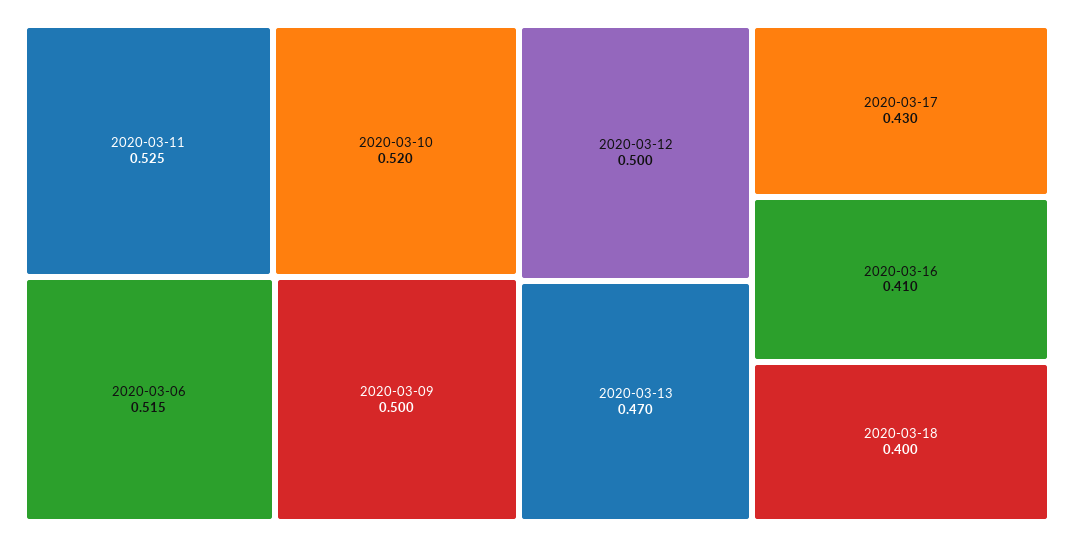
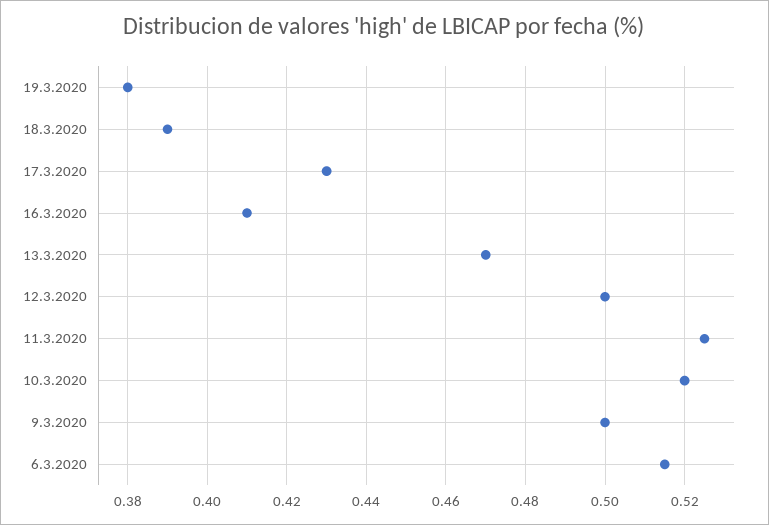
2020-03-18: 0.4 -> 0.39
19.3.2020: none -> 0.38

